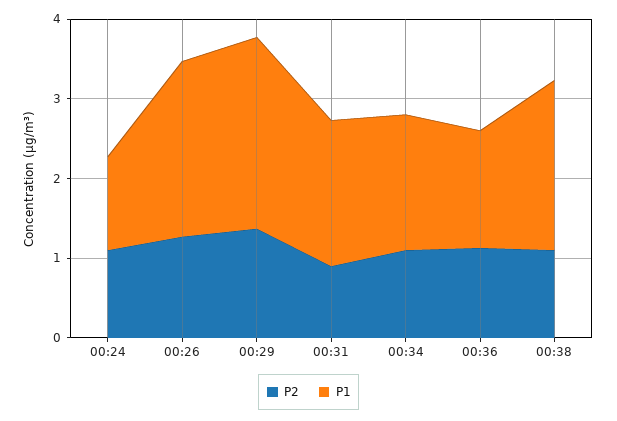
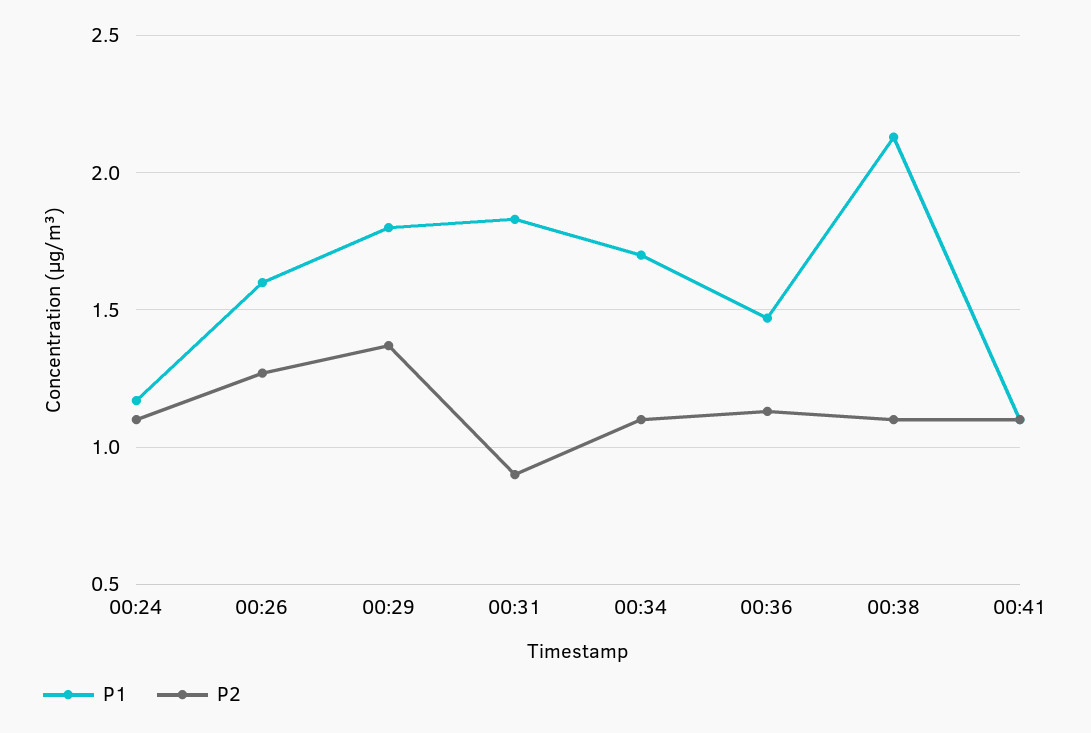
P1, 00:26: 2.2 -> 1.6
P1, 00:29: 2.4 -> 1.8
P1, 00:41: none -> 1.1
P2, 00:41: none -> 1.1

